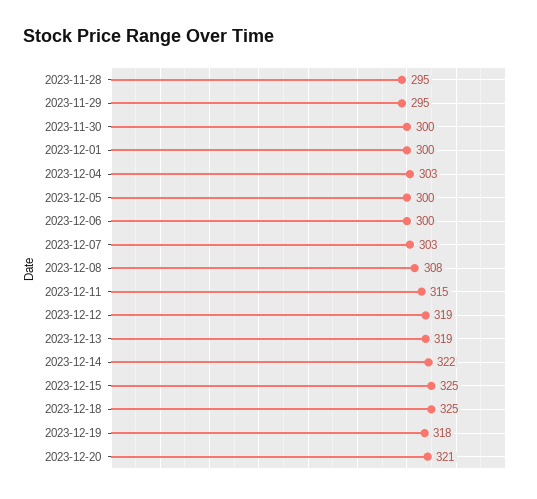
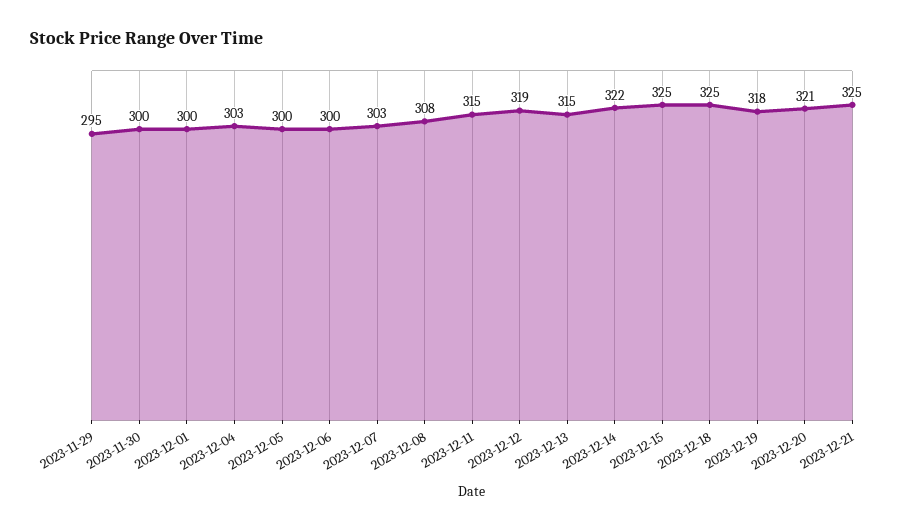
2023-11-28: 295 -> none
2023-12-13: 319 -> 315
2023-12-21: none -> 325

